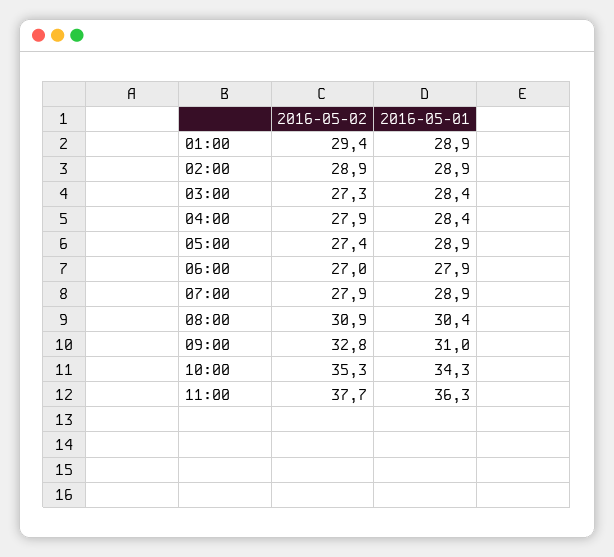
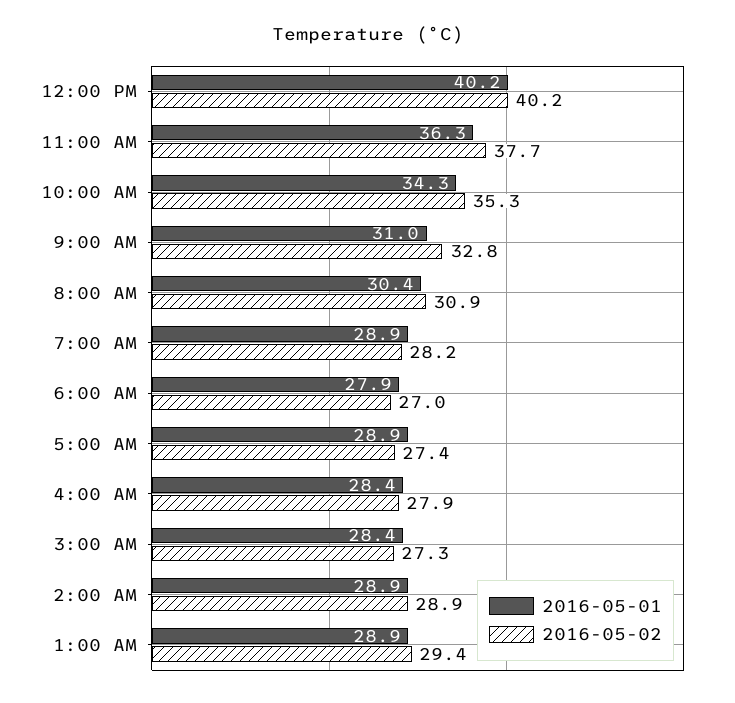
2016-05-02, 07:00: 27.9 -> 28.2
2016-05-01, 12:00 PM: none -> 40.2
2016-05-02, 12:00 PM: none -> 40.2

